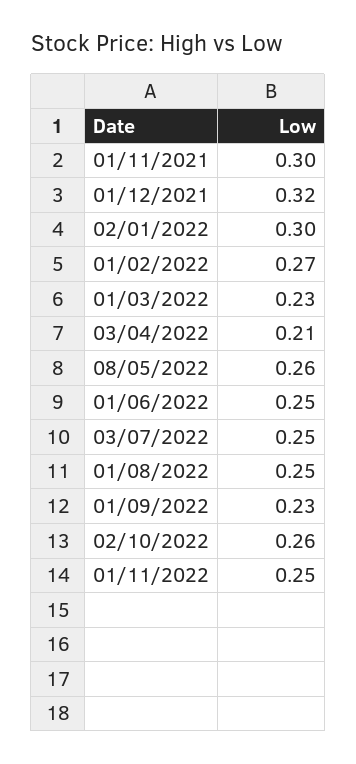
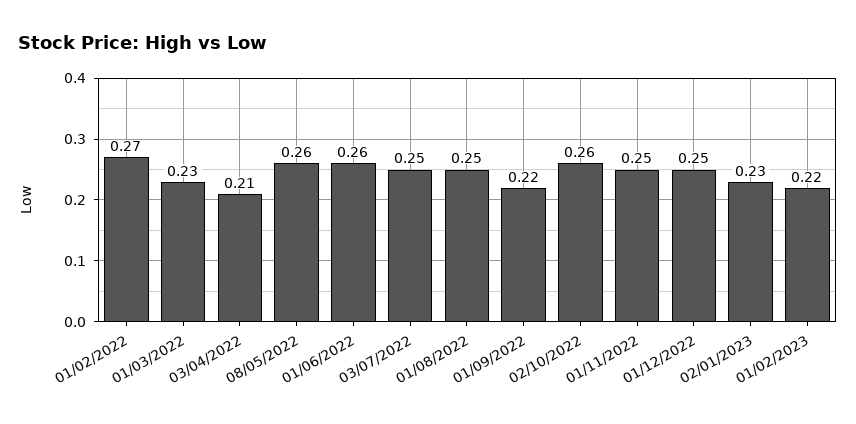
01/11/2021: 0.3 -> none
01/12/2021: 0.32 -> none
02/01/2022: 0.3 -> none
01/06/2022: 0.25 -> 0.26
01/09/2022: 0.23 -> 0.22
01/12/2022: none -> 0.25
02/01/2023: none -> 0.23
01/02/2023: none -> 0.22

